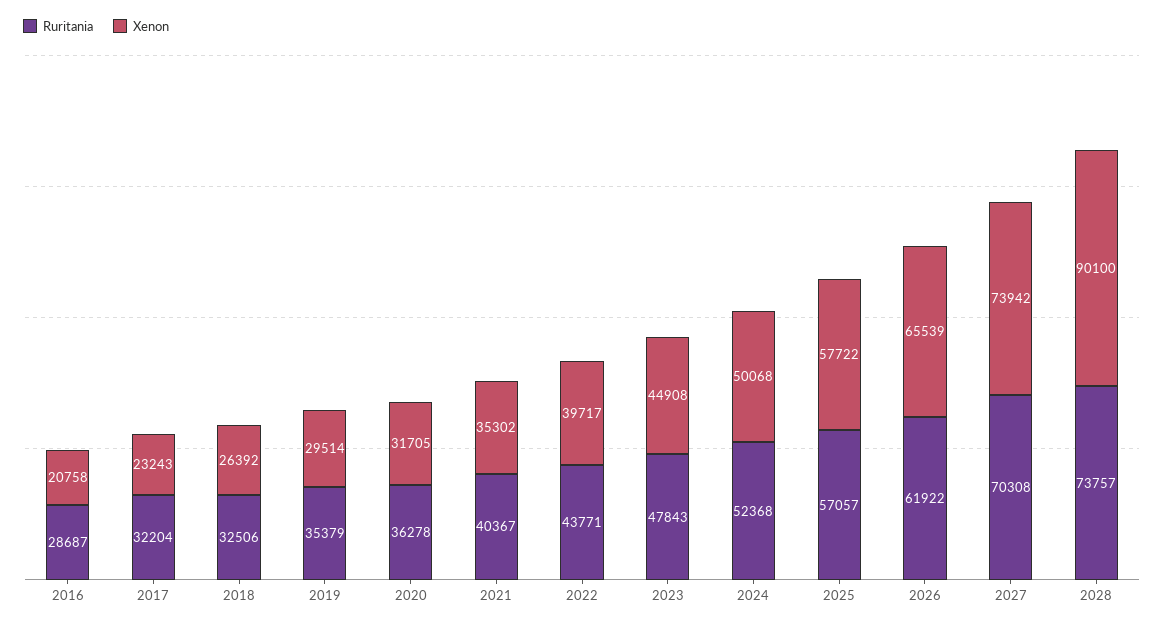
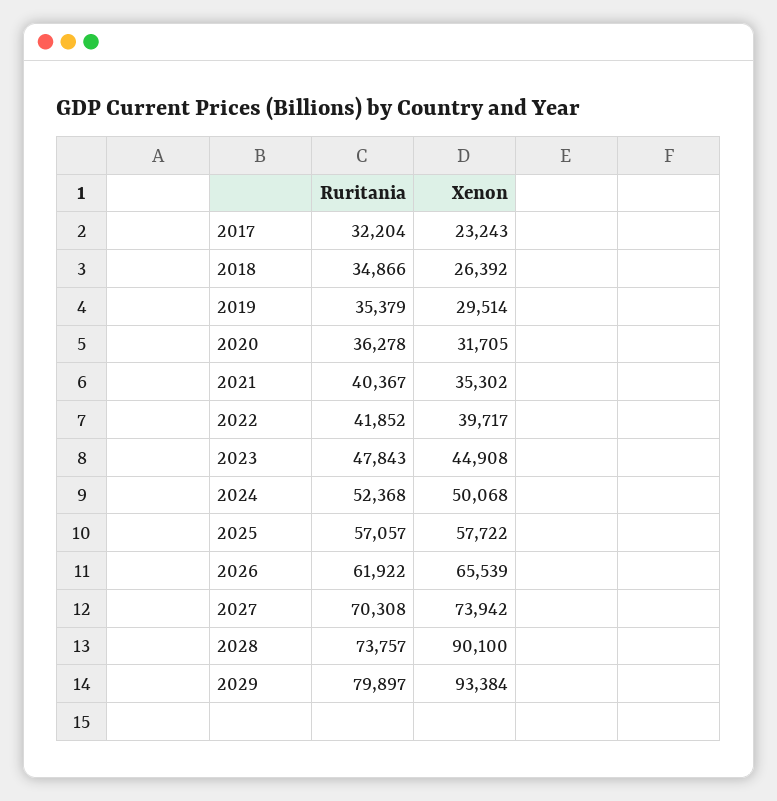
Ruritania, 2016: 28687 -> none
Xenon, 2016: 20758 -> none
Ruritania, 2018: 32506 -> 34866
Ruritania, 2022: 43771 -> 41852
Ruritania, 2029: none -> 79897
Xenon, 2029: none -> 93384

